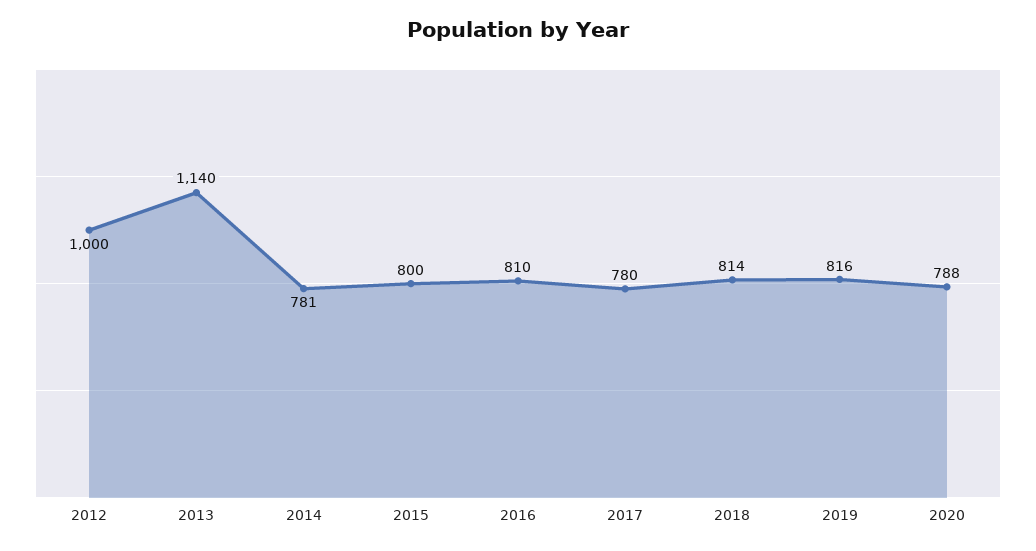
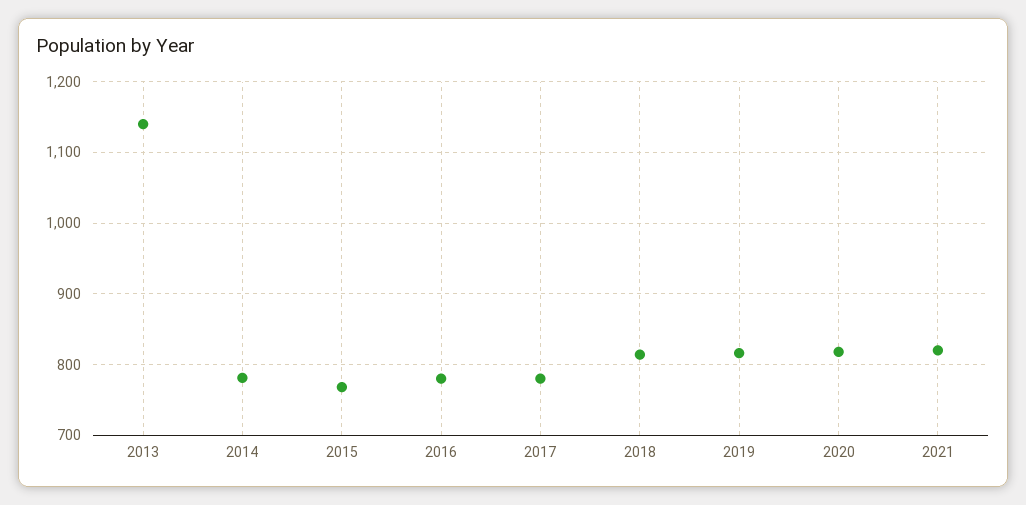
2012: 1000 -> none
2015: 800 -> 770
2016: 810 -> 780
2020: 788 -> 820
2021: none -> 820

